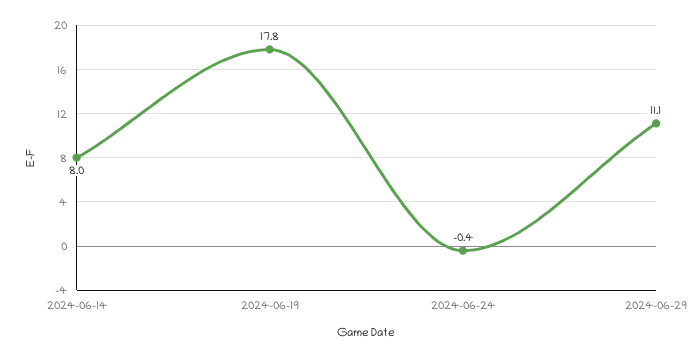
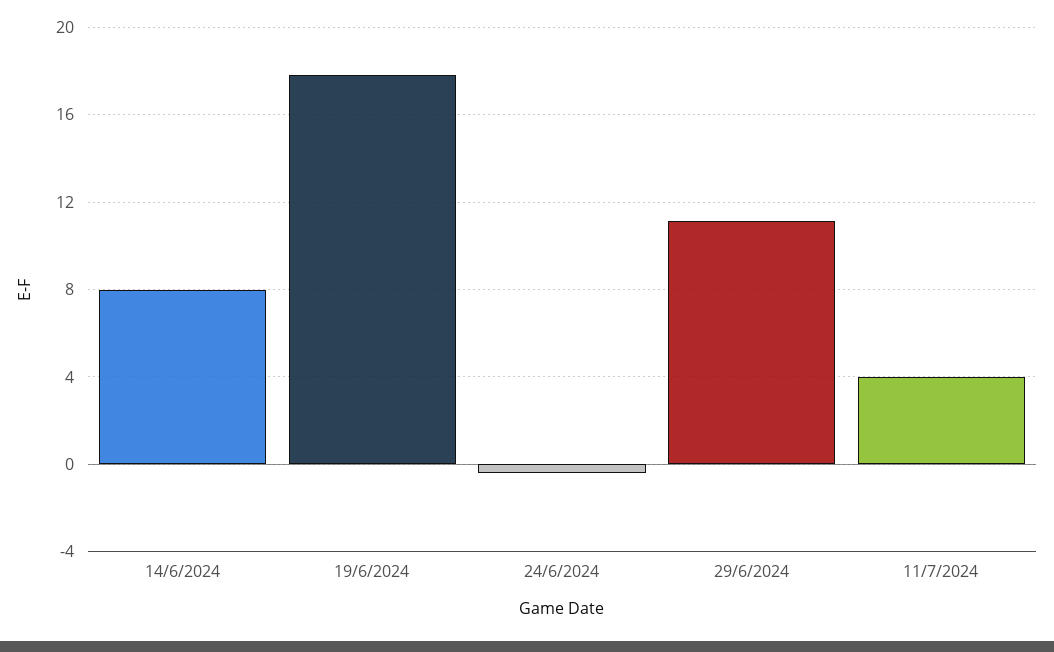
11/7/2024: none -> 4

